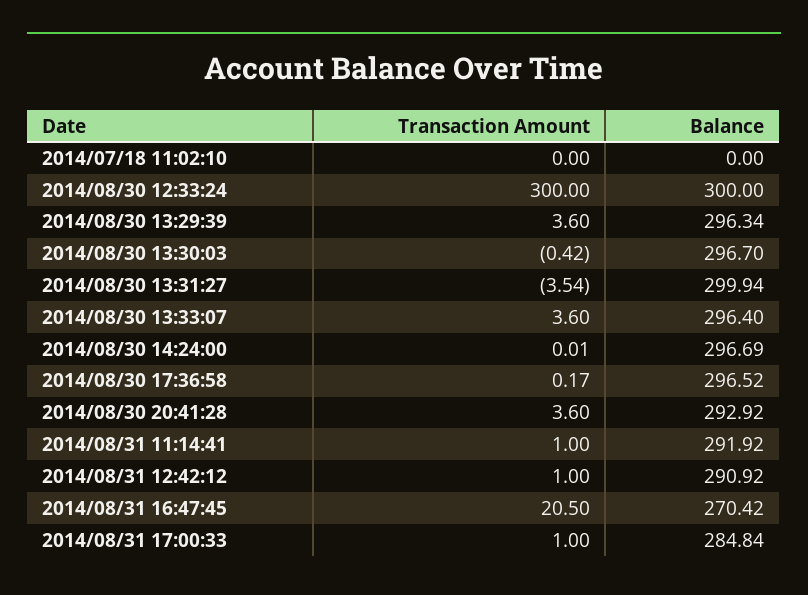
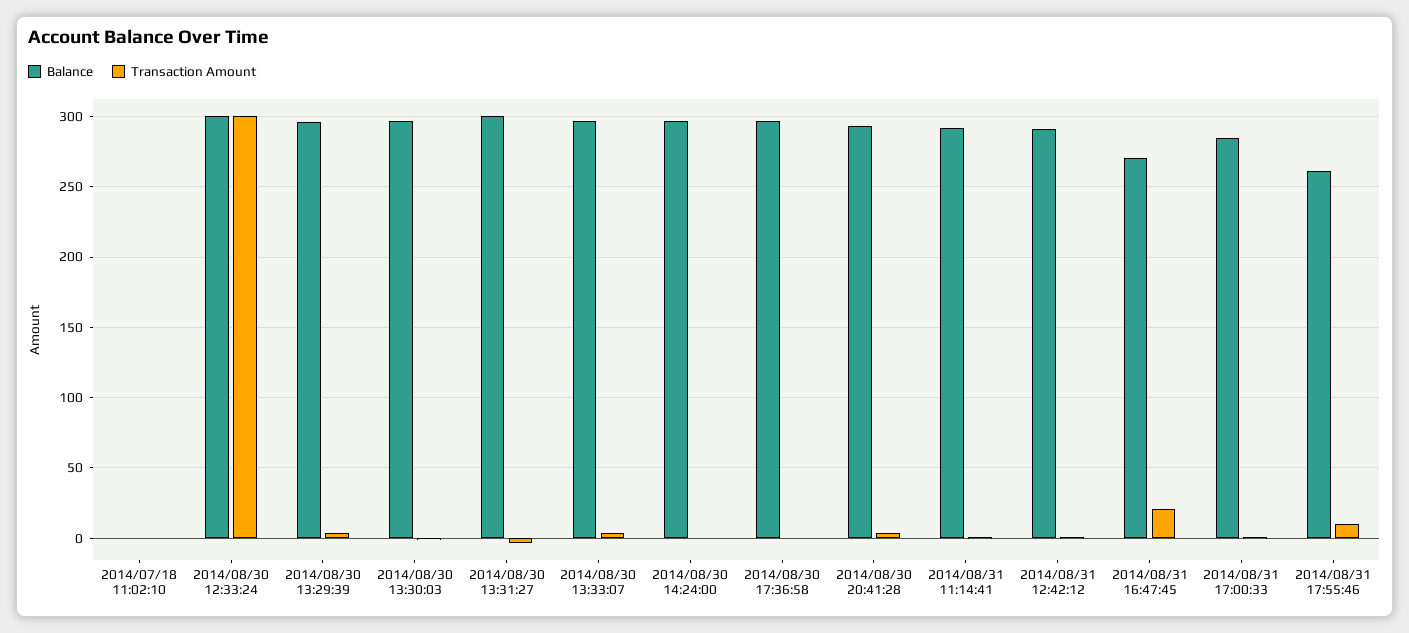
Balance, 2014/08/31 17:55:46: none -> 260
Transaction Amount, 2014/08/31 17:55:46: none -> 10

